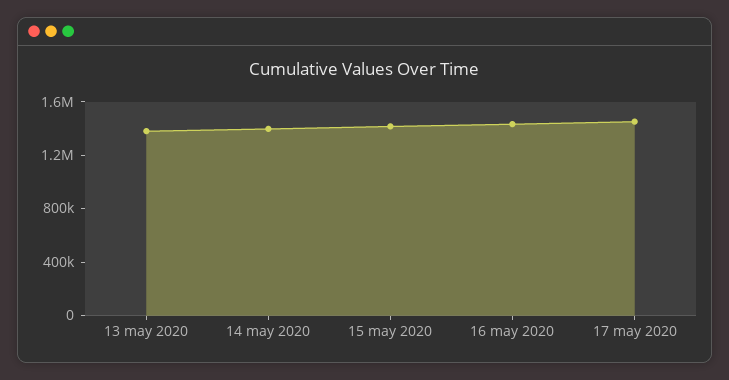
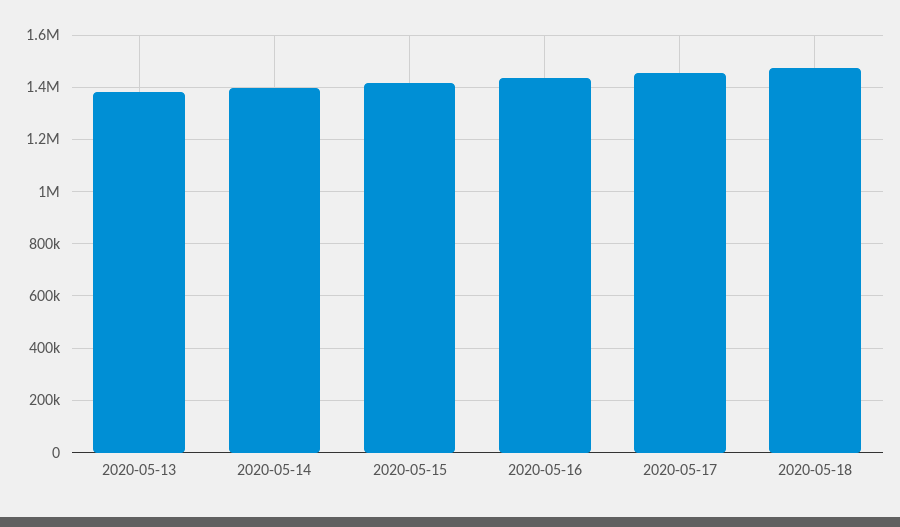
2020-05-18: none -> 1475000

